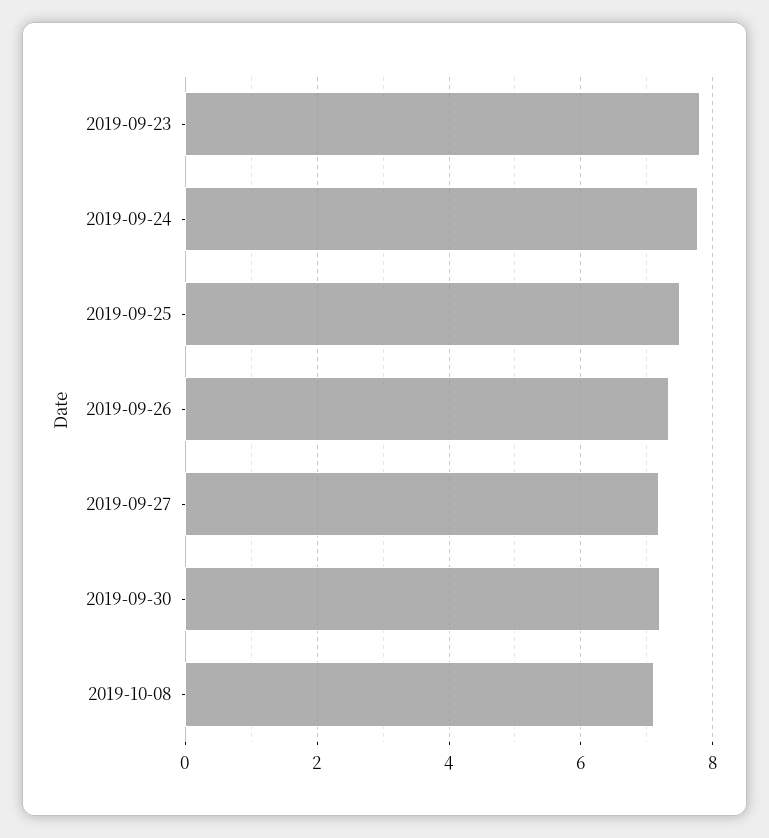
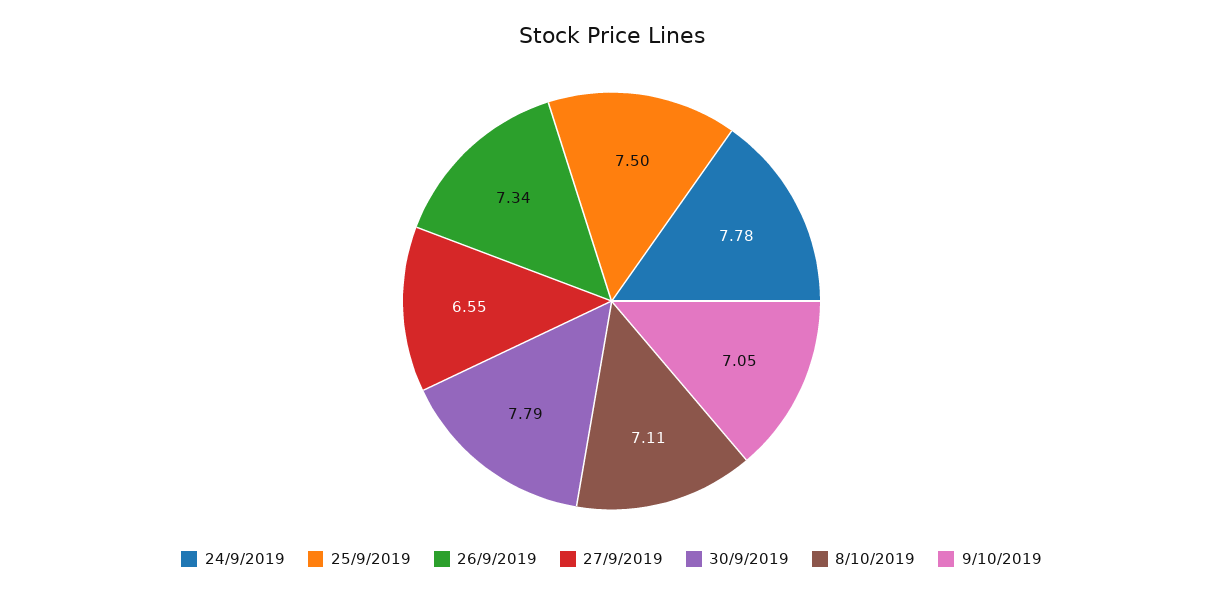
2019-09-23: 7.8 -> none
2019-09-27: 7.2 -> 6.55
2019-09-30: 7.2 -> 7.79
9/10/2019: none -> 7.05

